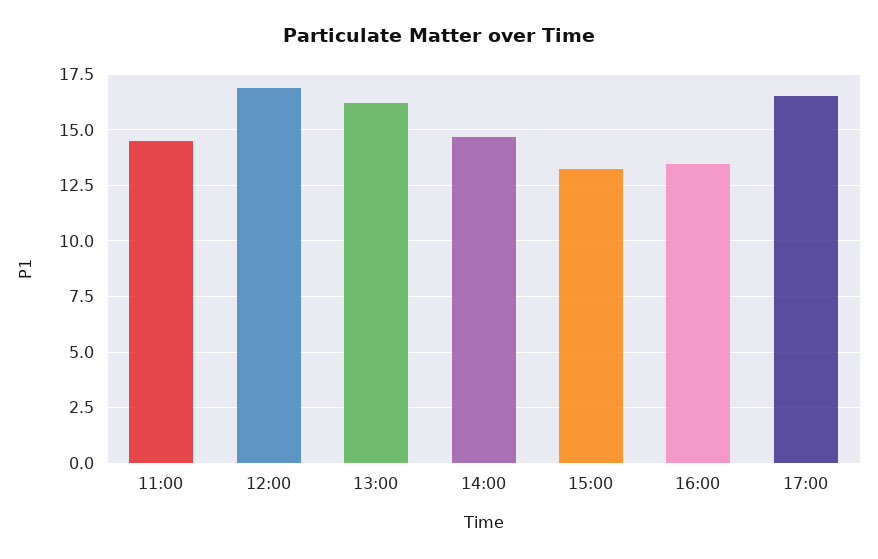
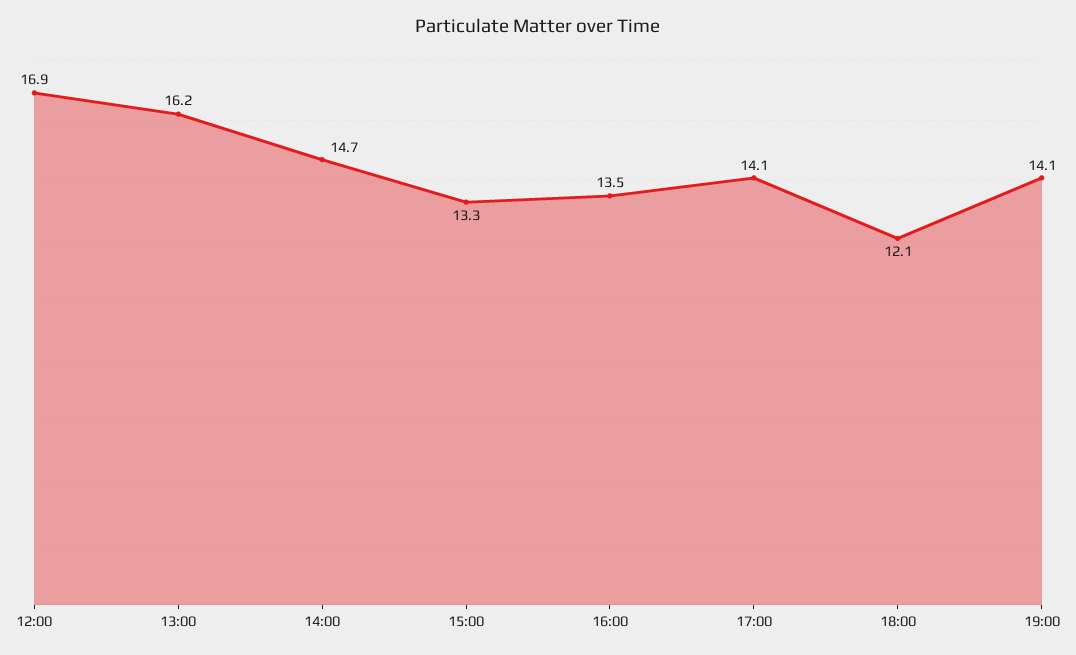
11:00: 14.5 -> none
17:00: 16.5 -> 14.1
18:00: none -> 12.1
19:00: none -> 14.1

